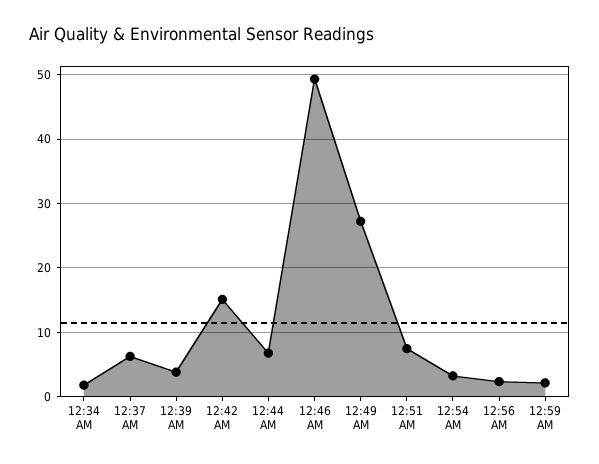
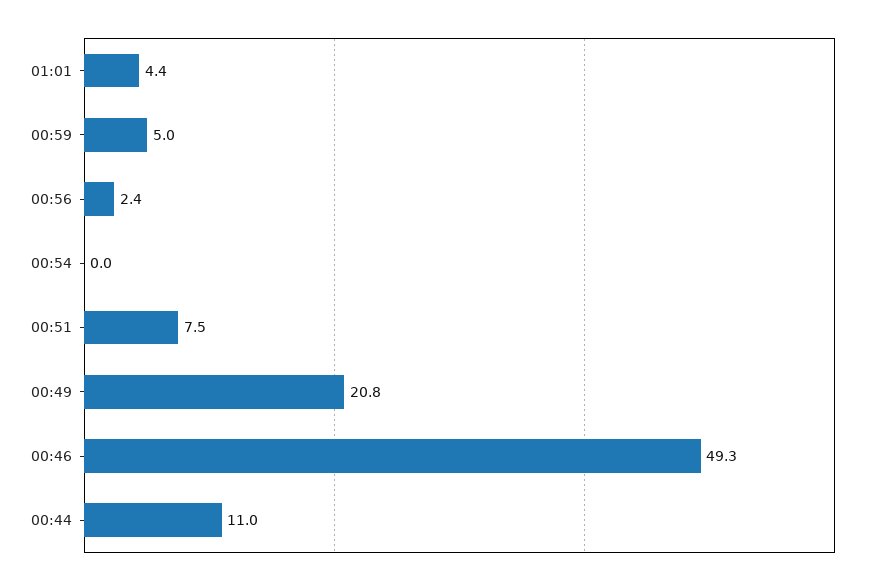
12:34 AM: 2 -> none
12:37 AM: 6 -> none
12:39 AM: 4 -> none
12:42 AM: 15 -> none
12:44 AM: 7 -> 11
12:49 AM: 27 -> 20.8
12:54 AM: 3 -> 0
12:59 AM: 2 -> 5
01:01: none -> 4.4

